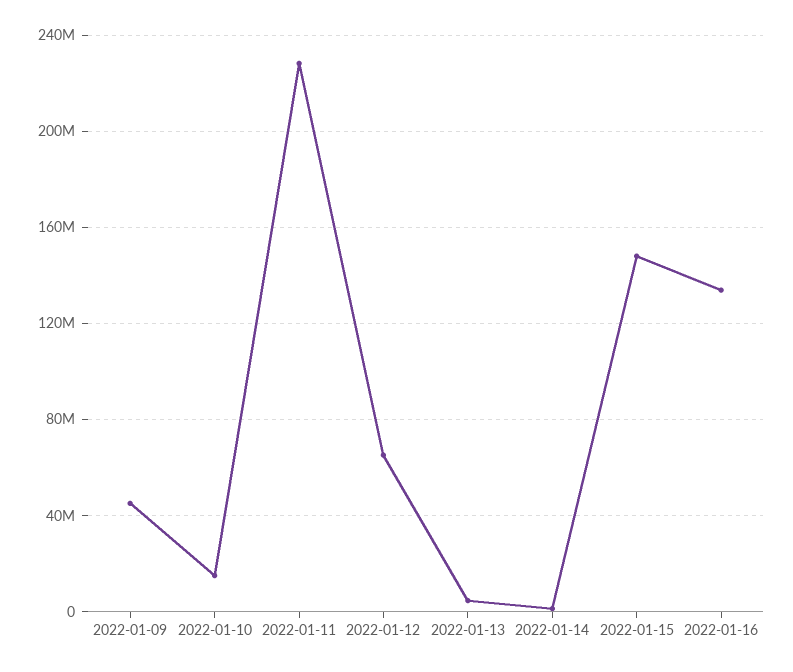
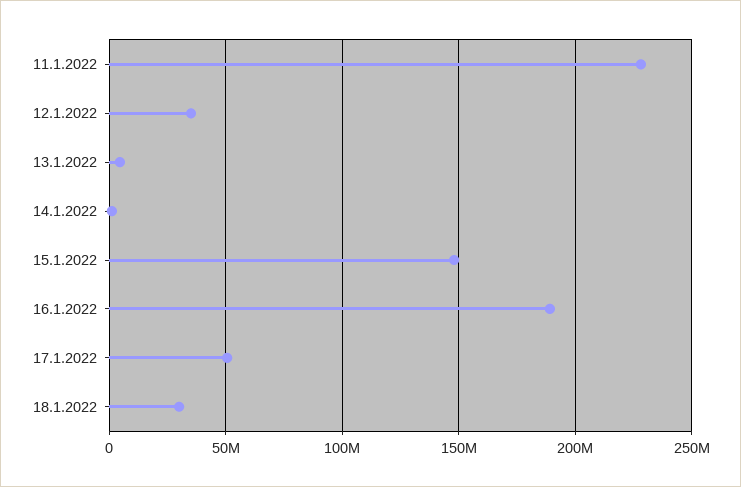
2022-01-09: 45000000 -> none
2022-01-10: 15000000 -> none
2022-01-12: 65000000 -> 35000000
2022-01-16: 135000000 -> 190000000
17.1.2022: none -> 50000000
18.1.2022: none -> 30000000

